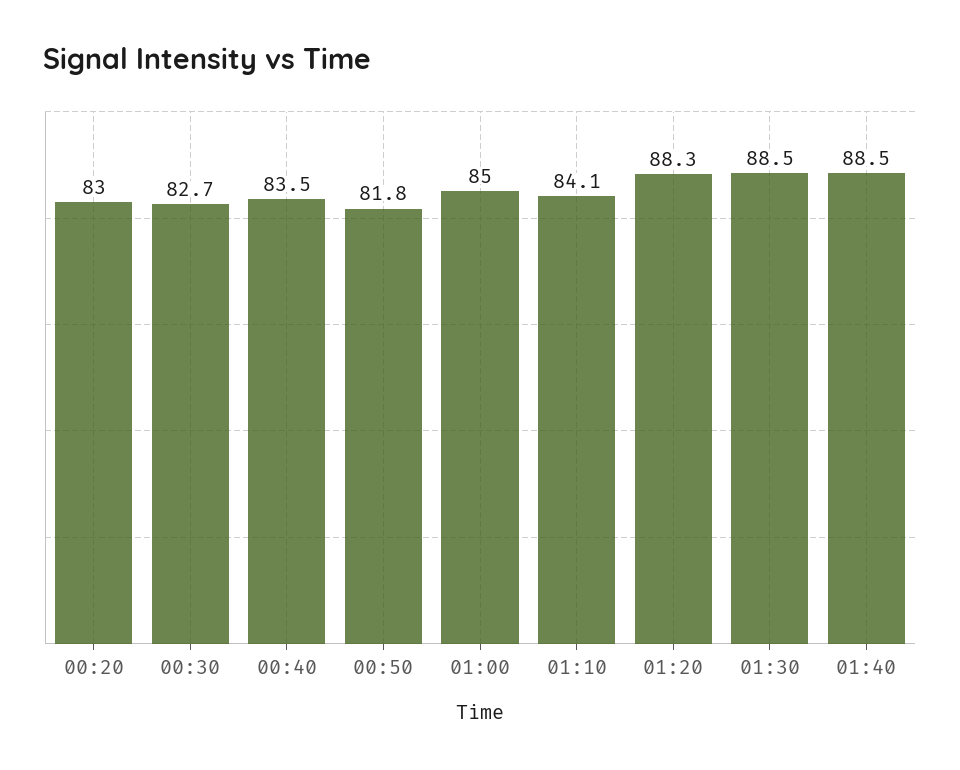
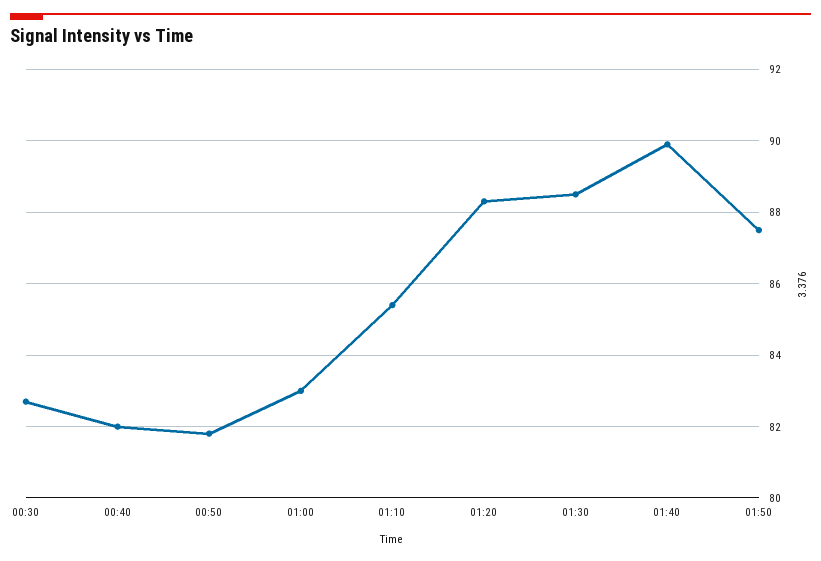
00:20: 83 -> none
00:40: 83.5 -> 82
01:00: 85 -> 83
01:10: 84.1 -> 85.5
01:40: 88.5 -> 90
01:50: none -> 87.5

